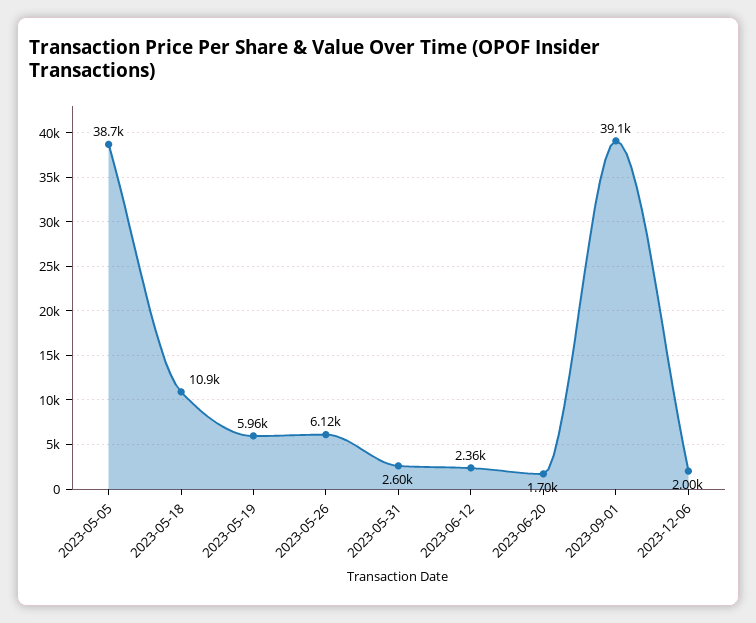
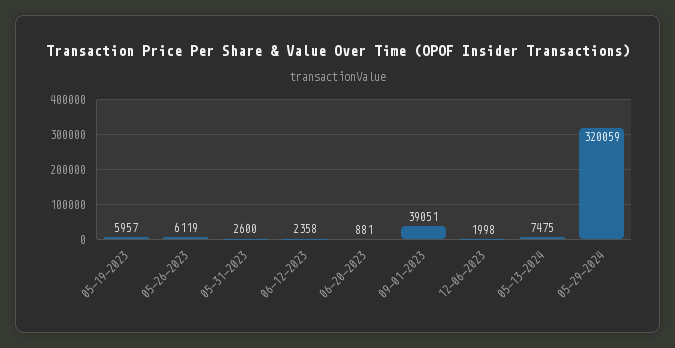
2023-05-05: 38700 -> none
2023-05-18: 10900 -> none
2023-06-20: 1700 -> 881
05-13-2024: none -> 7475
05-29-2024: none -> 320059

